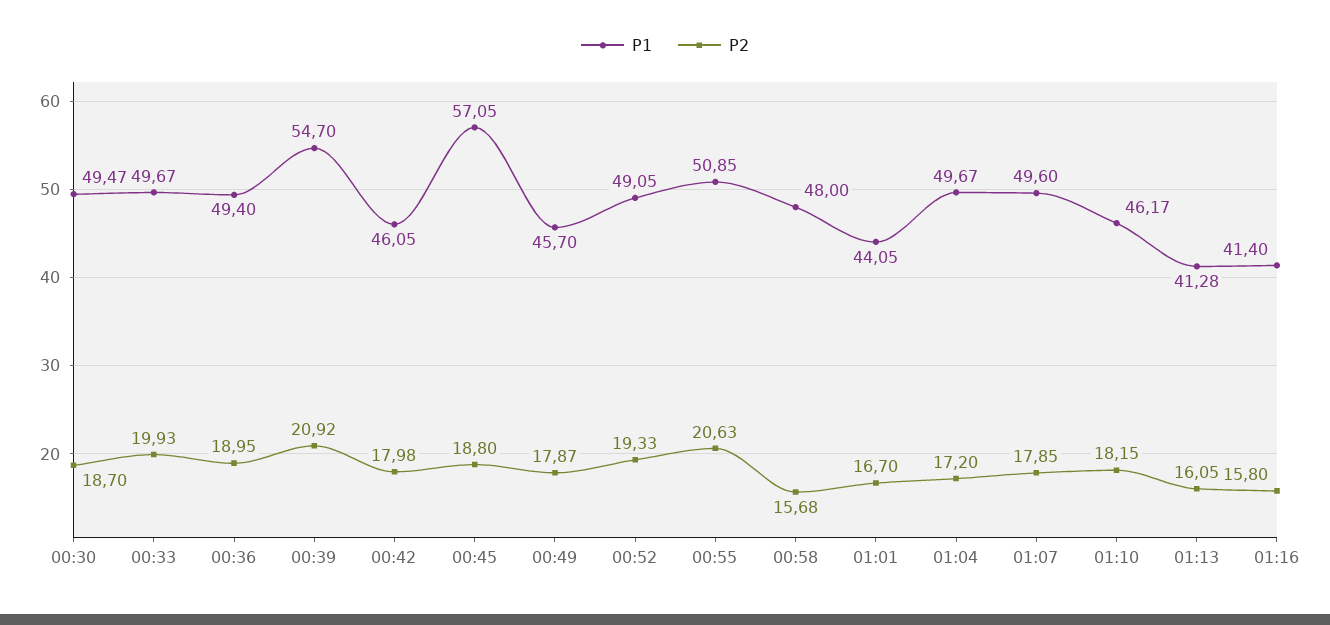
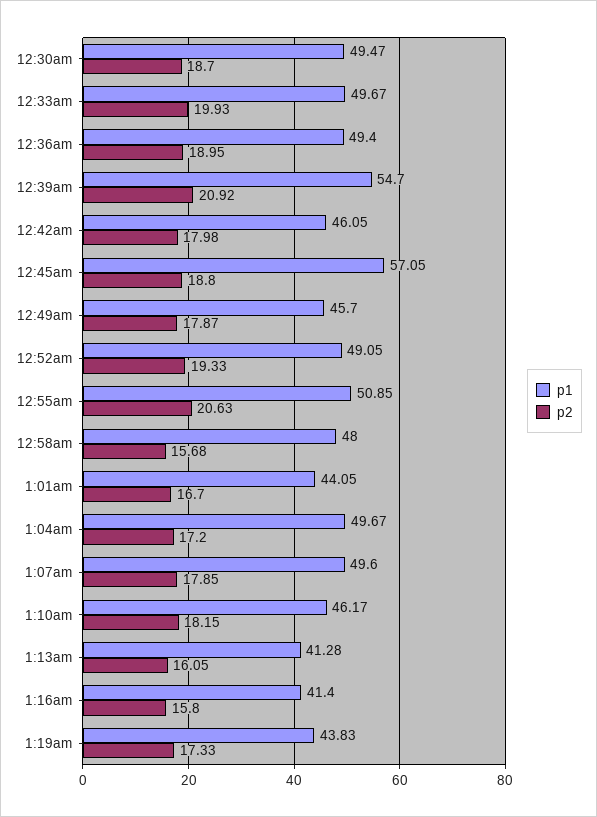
P1, 1:19am: none -> 43.83
P2, 1:19am: none -> 17.33

